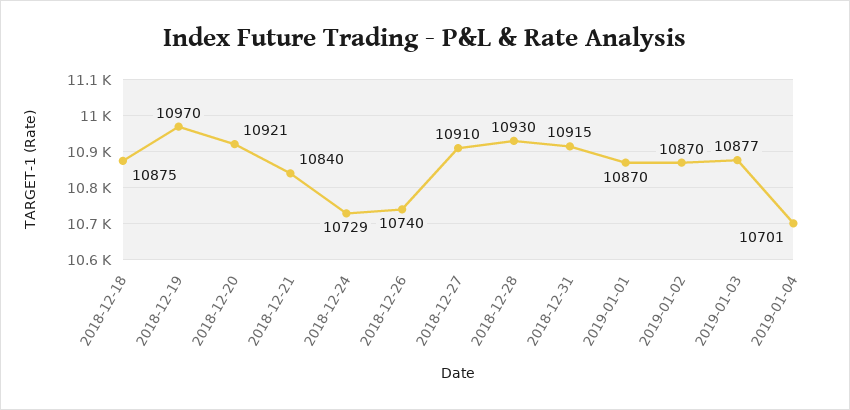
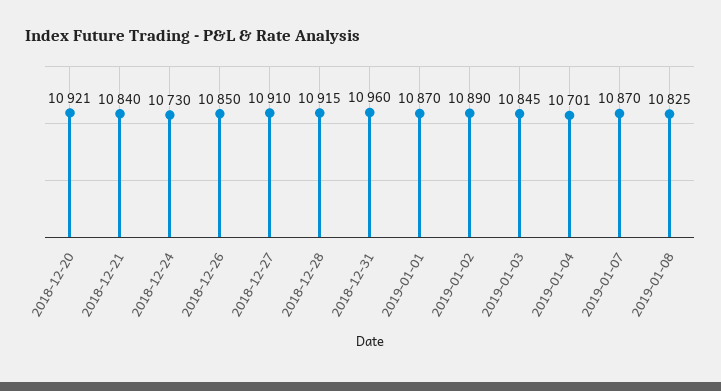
2018-12-18: 10875 -> none
2018-12-19: 10970 -> none
2018-12-24: 10729 -> 10730
2018-12-26: 10740 -> 10850
2018-12-28: 10930 -> 10915
2018-12-31: 10915 -> 10960
2019-01-02: 10870 -> 10890
2019-01-03: 10877 -> 10845
2019-01-07: none -> 10870
2019-01-08: none -> 10825

